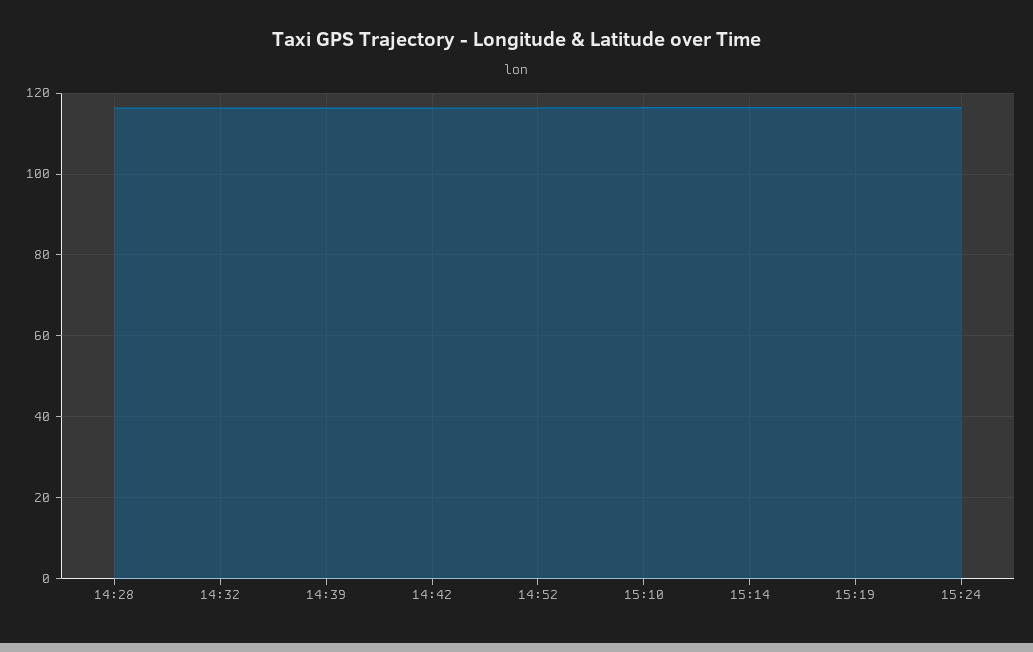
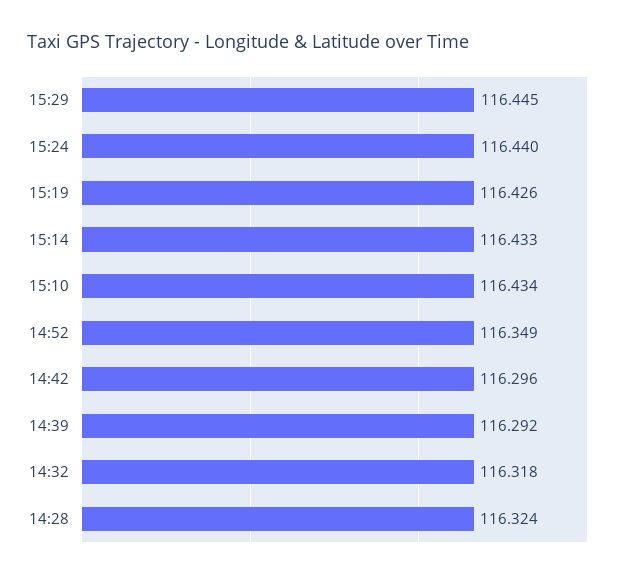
15:29: none -> 116.445

